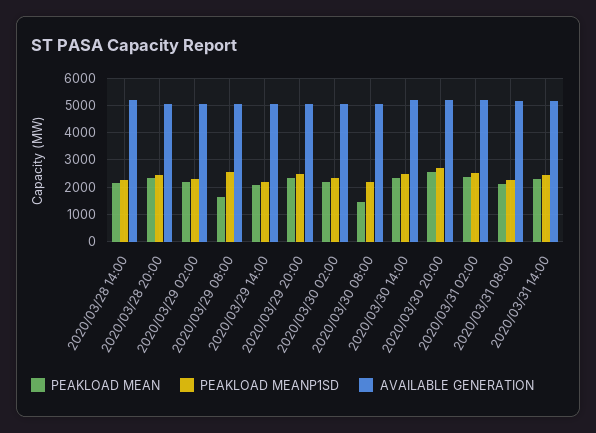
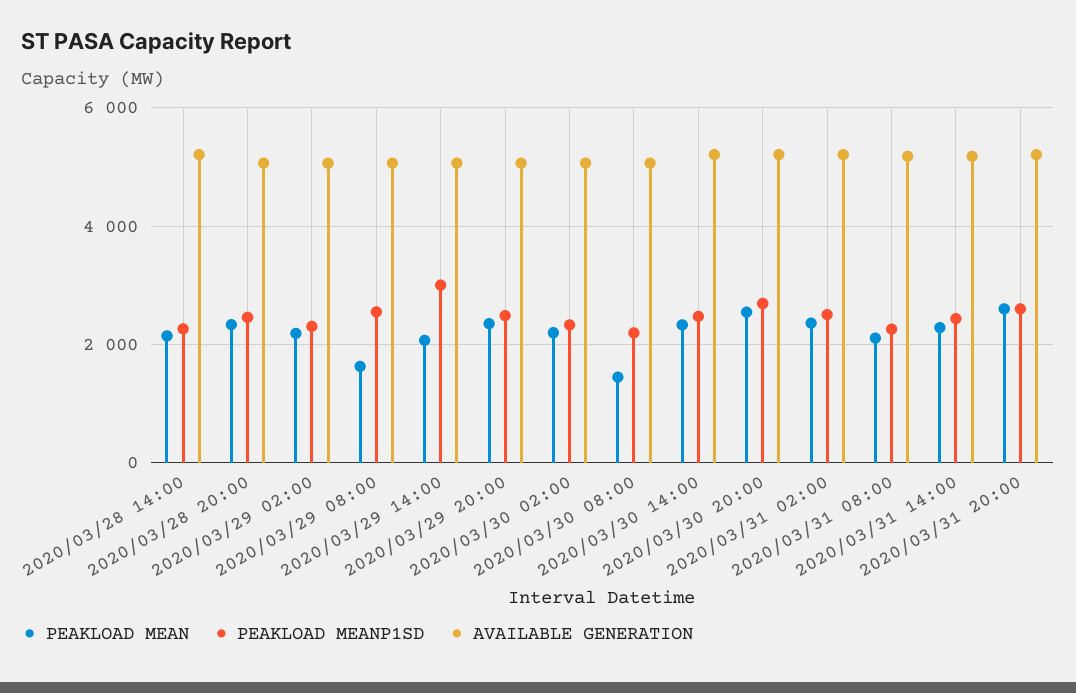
PEAKLOAD MEANP1SD, 2020/03/29 14:00: 2250 -> 3000
PEAKLOAD MEAN, 2020/03/31 20:00: none -> 2600
PEAKLOAD MEANP1SD, 2020/03/31 20:00: none -> 2600
AVAILABLE GENERATION, 2020/03/31 20:00: none -> 5200

